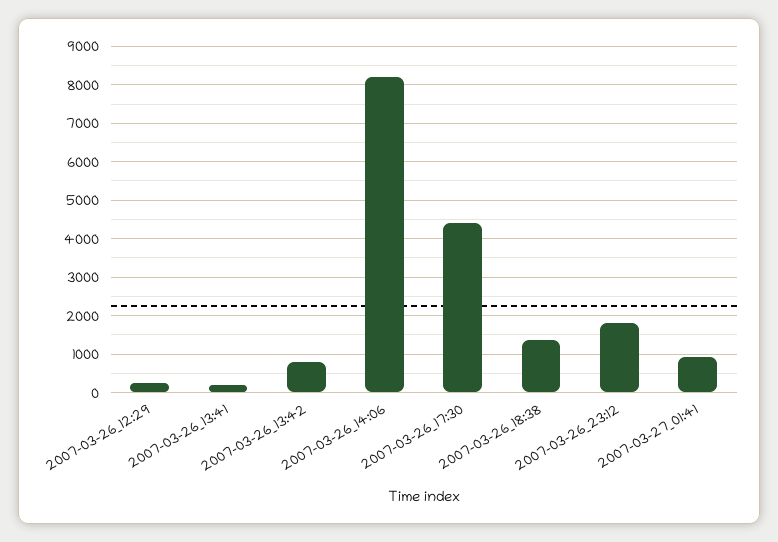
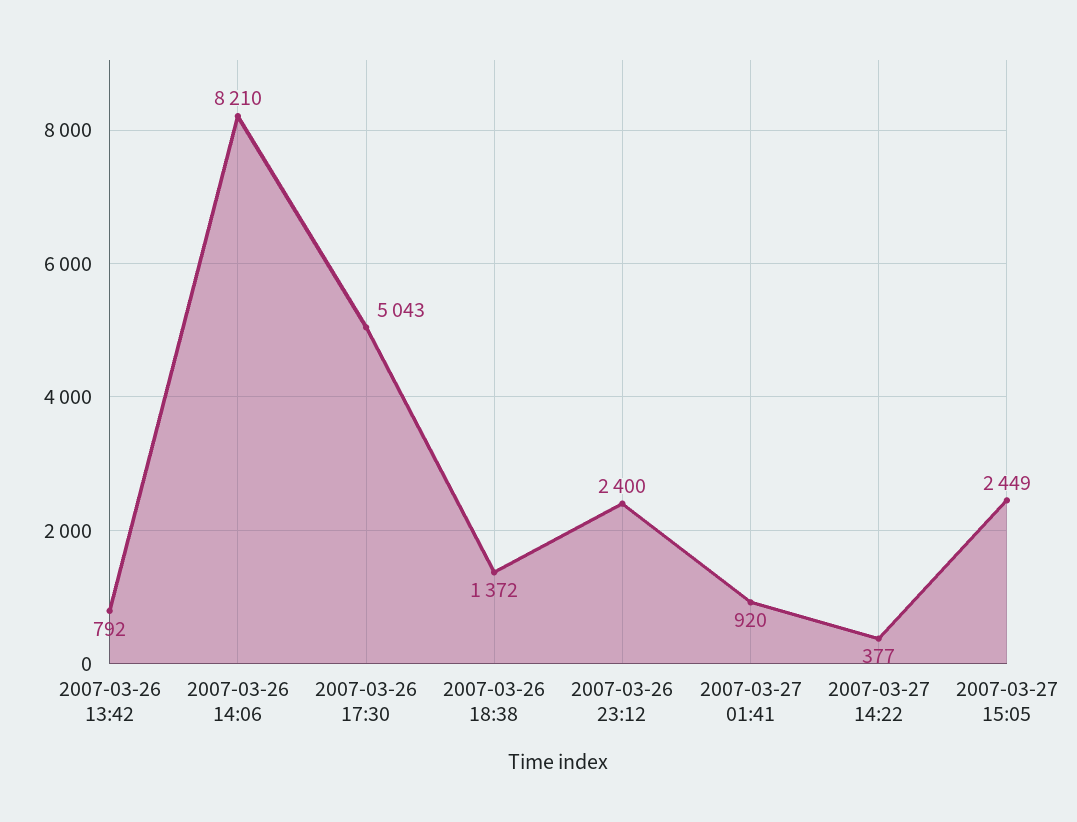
2007-03-26_12:29: 200 -> none
2007-03-26_13:41: 200 -> none
2007-03-26_17:30: 4400 -> 5043
2007-03-26_23:12: 1800 -> 2400
2007-03-27 14:22: none -> 377
2007-03-27 15:05: none -> 2449

